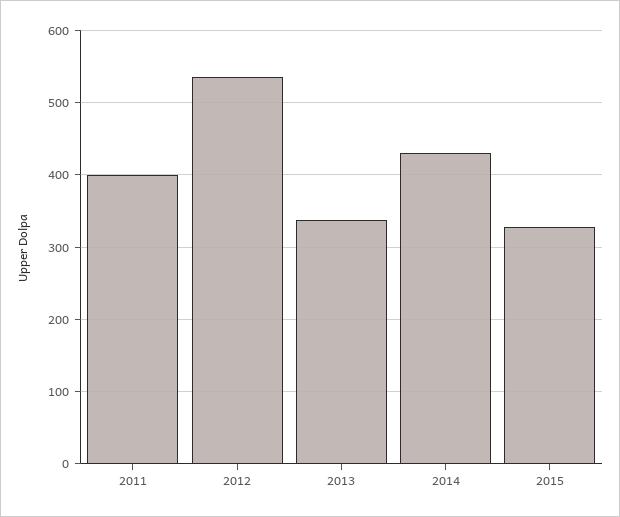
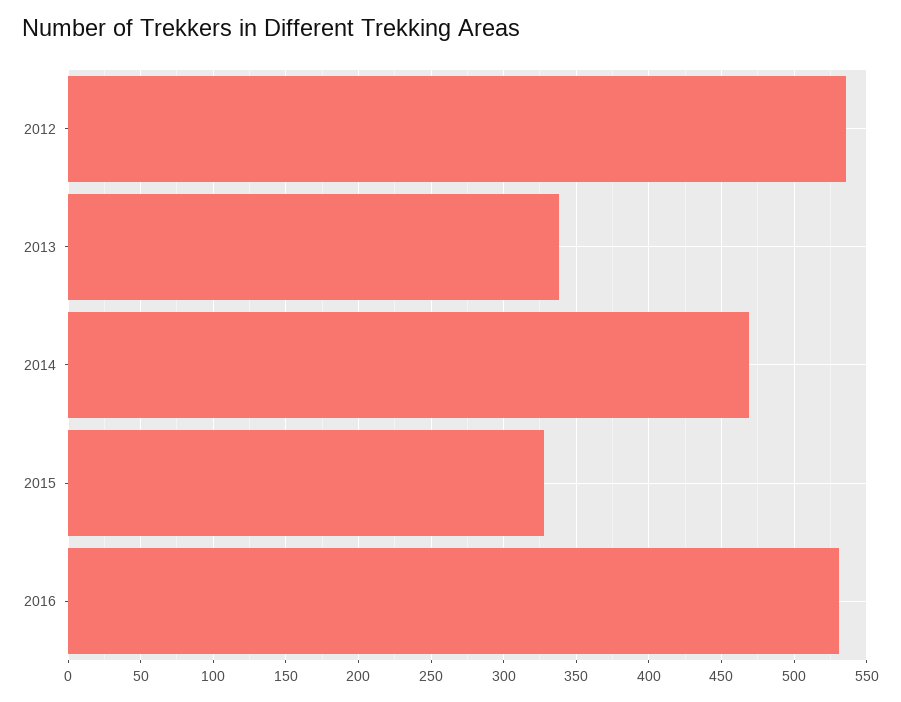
2011: 400 -> none
2014: 430 -> 470
2016: none -> 530

